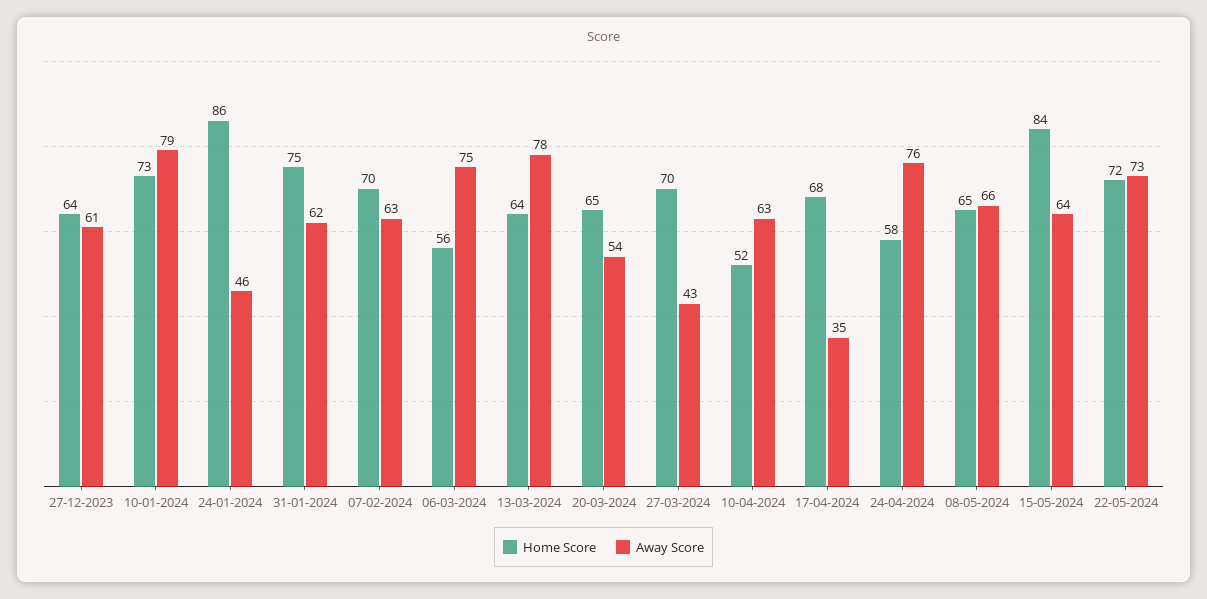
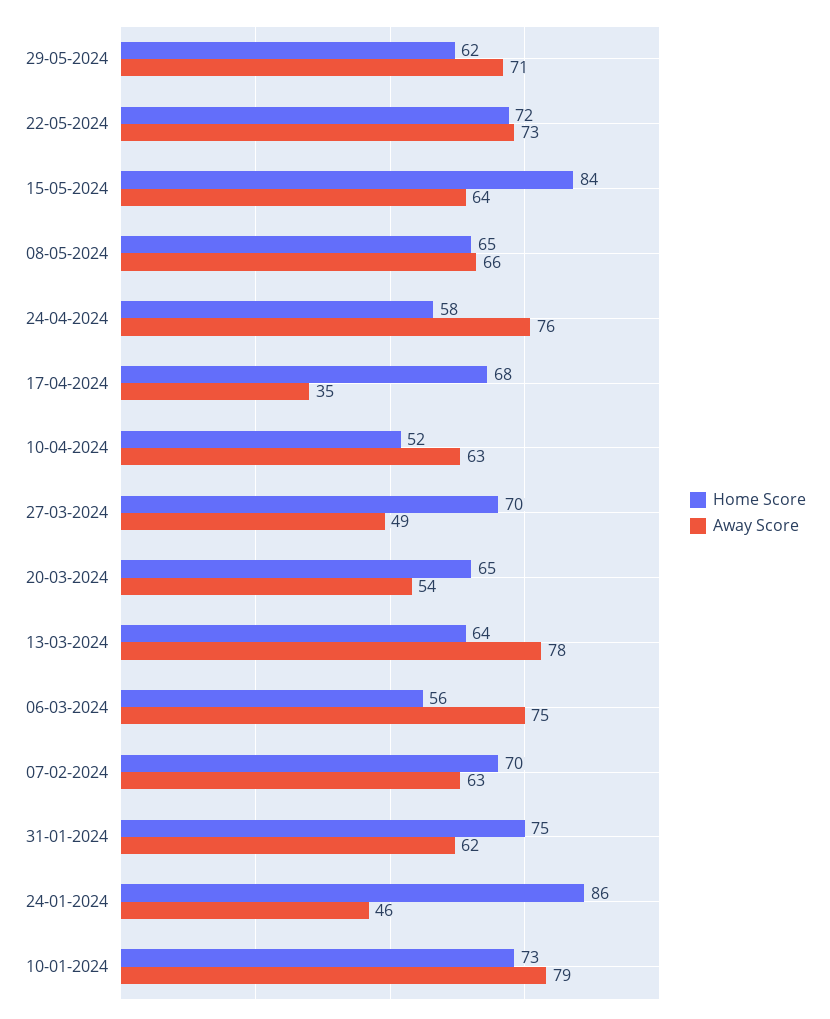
Home Score, 27-12-2023: 64 -> none
Away Score, 27-12-2023: 61 -> none
Away Score, 27-03-2024: 43 -> 49
Home Score, 29-05-2024: none -> 62
Away Score, 29-05-2024: none -> 71

